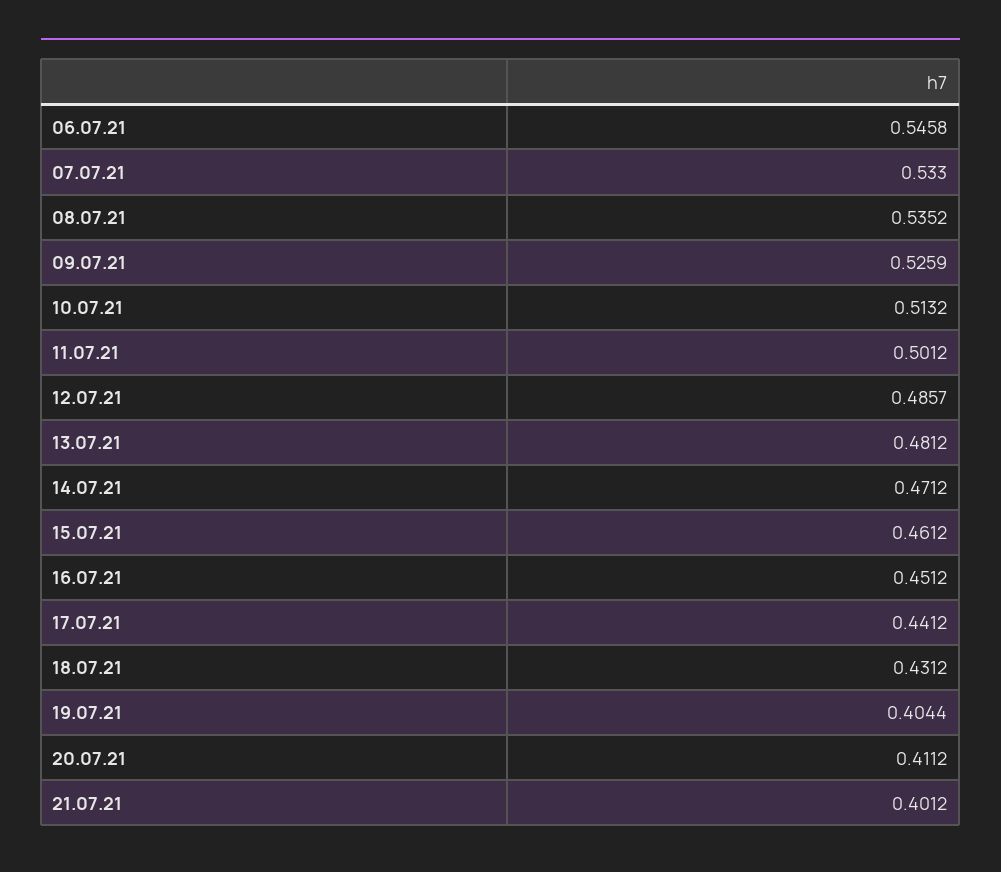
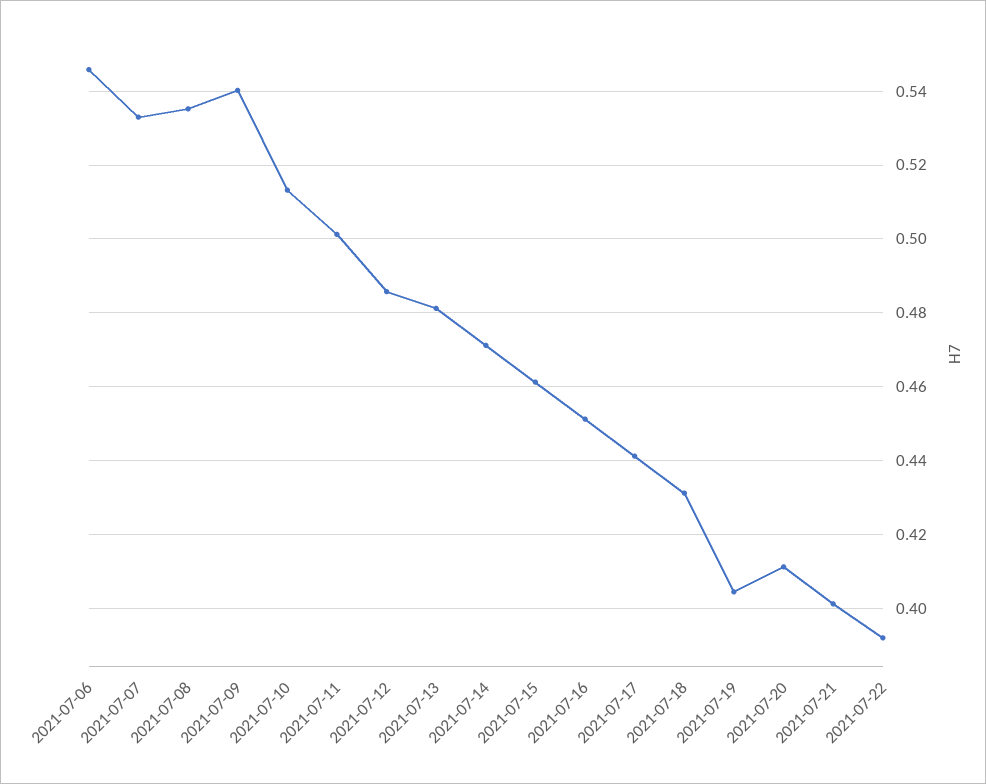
09.07.21: 0.5259 -> 0.54
2021-07-22: none -> 0.392

